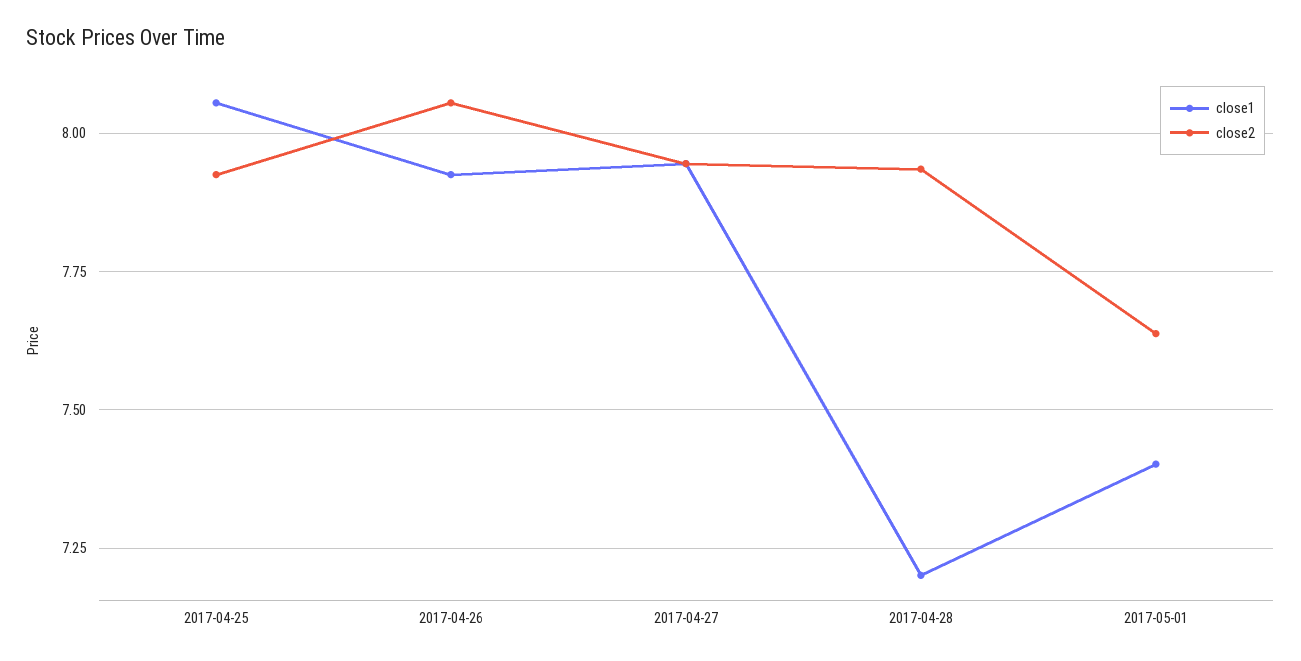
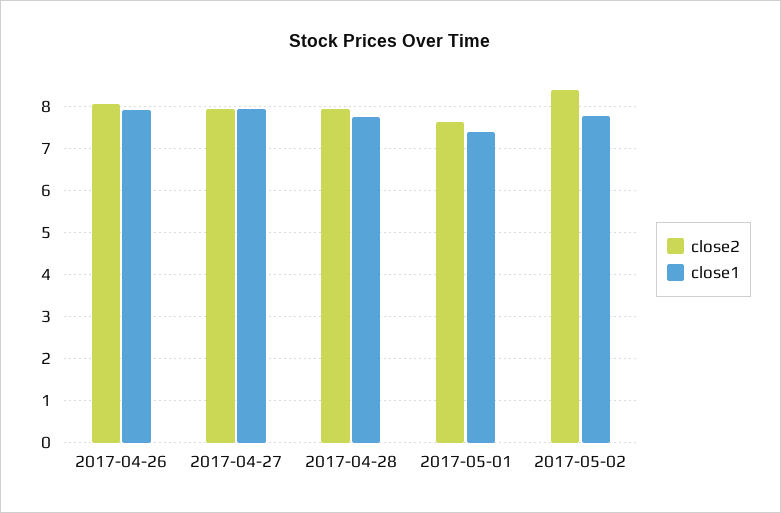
close1, 2017-04-25: 8.05 -> none
close2, 2017-04-25: 7.925 -> none
close1, 2017-04-28: 7.2 -> 7.8
close2, 2017-05-02: none -> 8.4
close1, 2017-05-02: none -> 7.8

